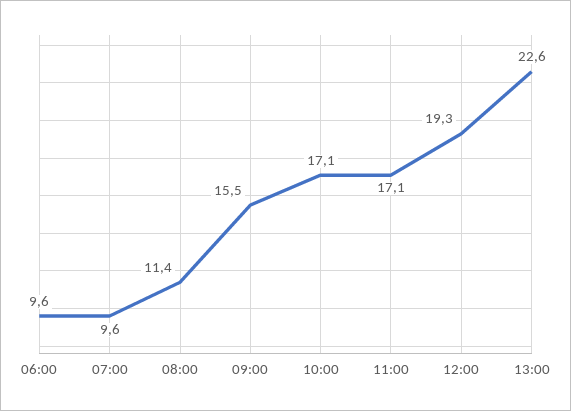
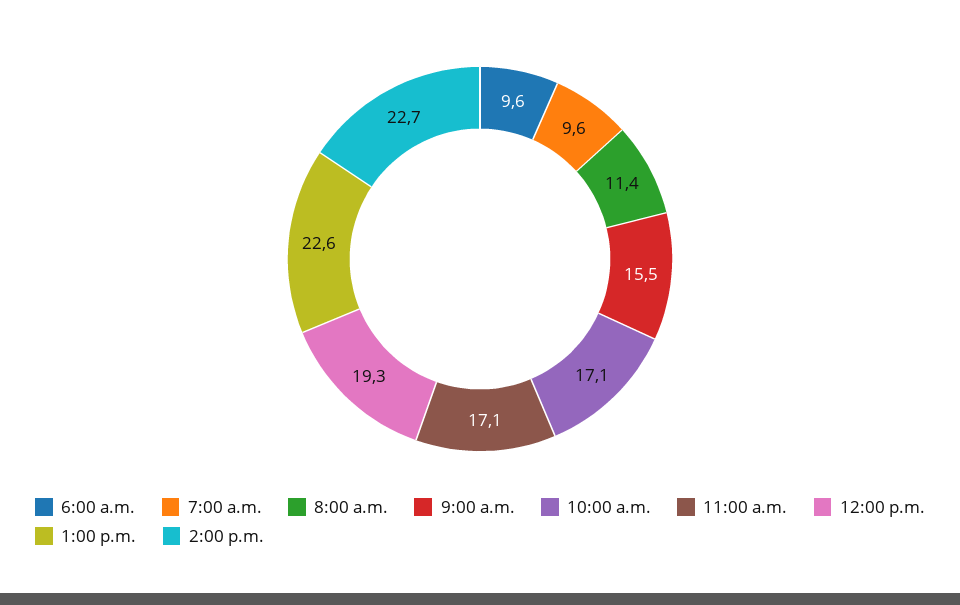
2:00 p.m.: none -> 22.7

